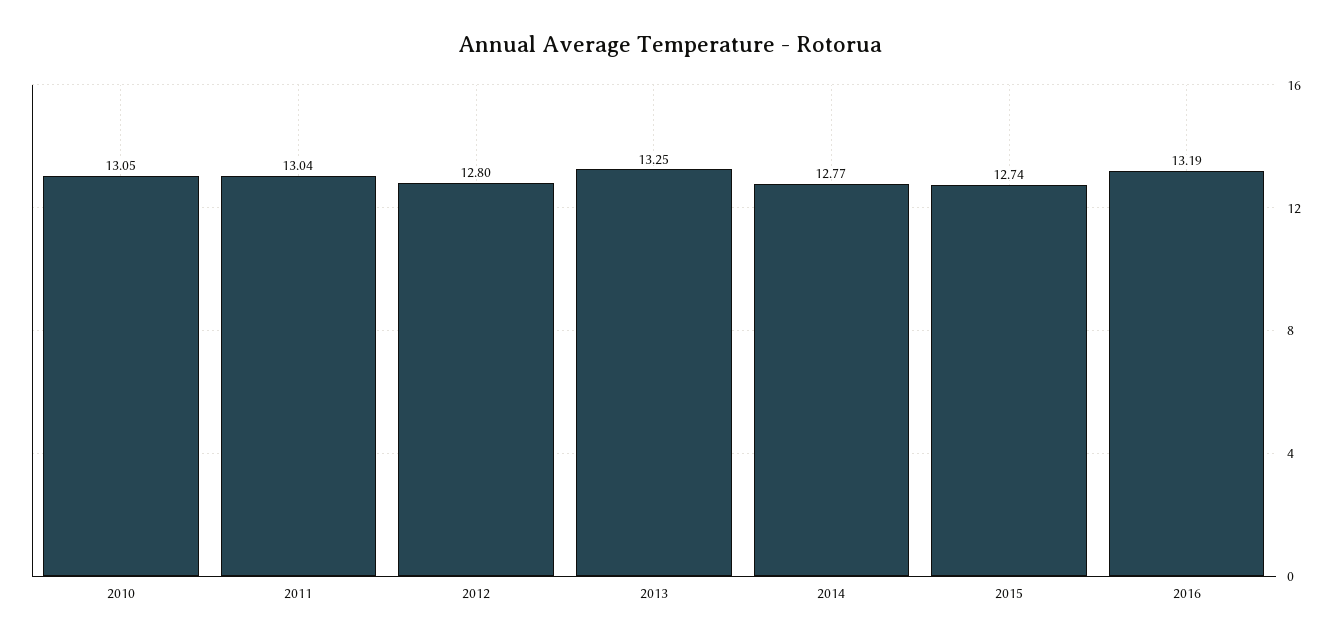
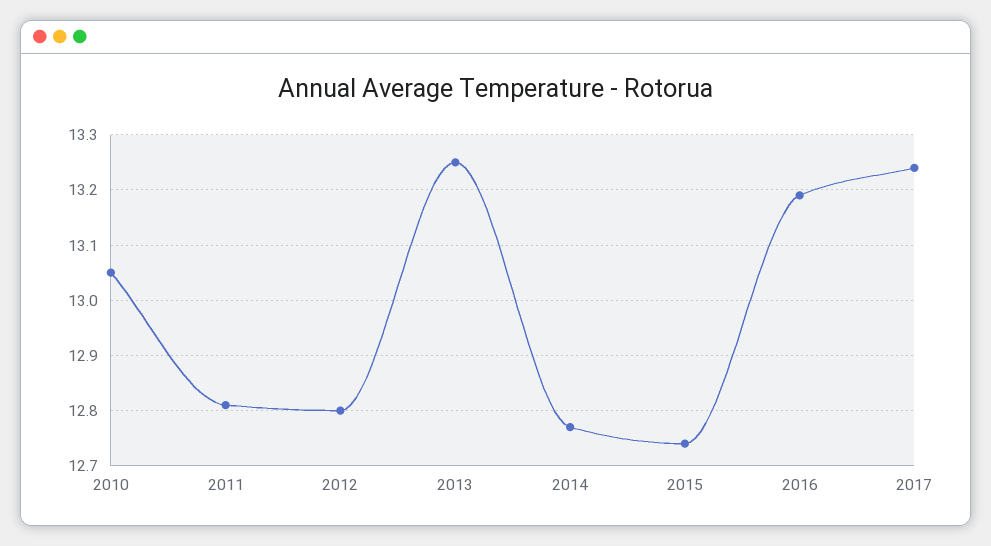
2011: 13.04 -> 12.8
2017: none -> 13.25

